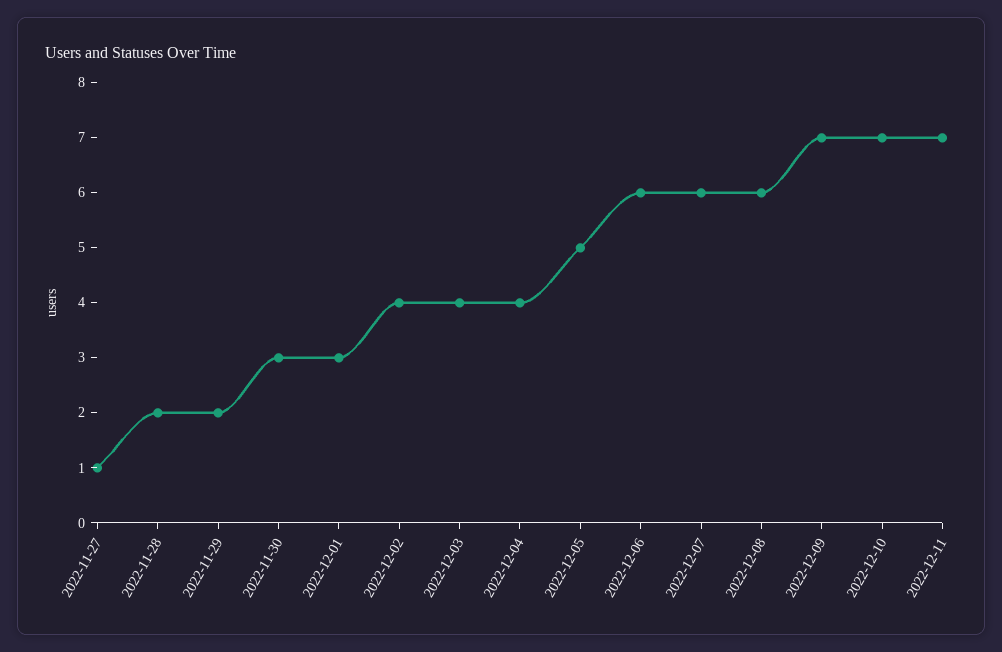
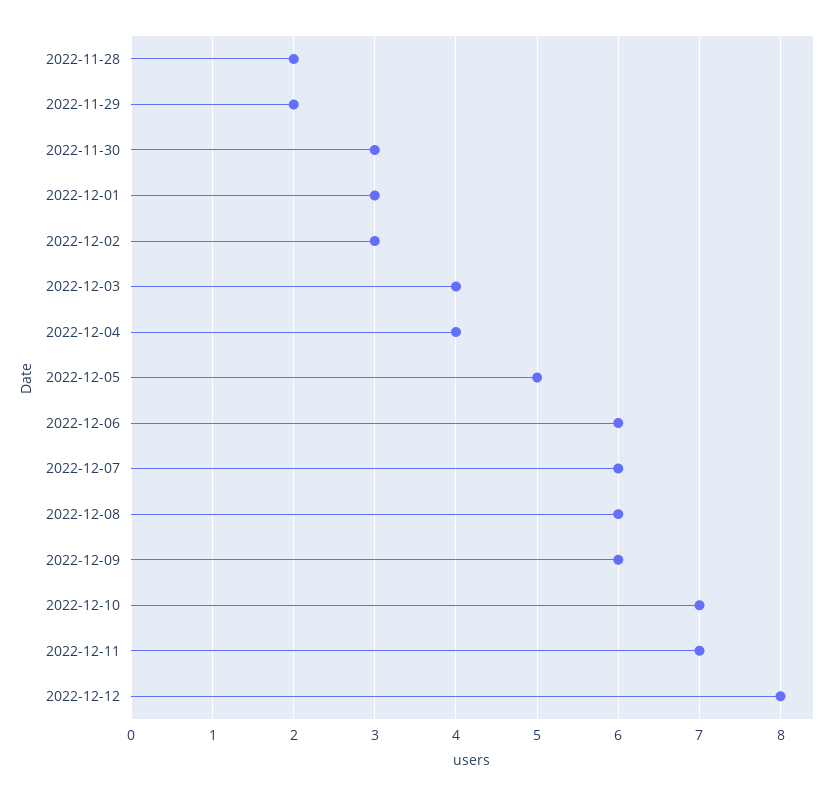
2022-11-27: 1 -> none
2022-12-02: 4 -> 3
2022-12-09: 7 -> 6
2022-12-12: none -> 8

